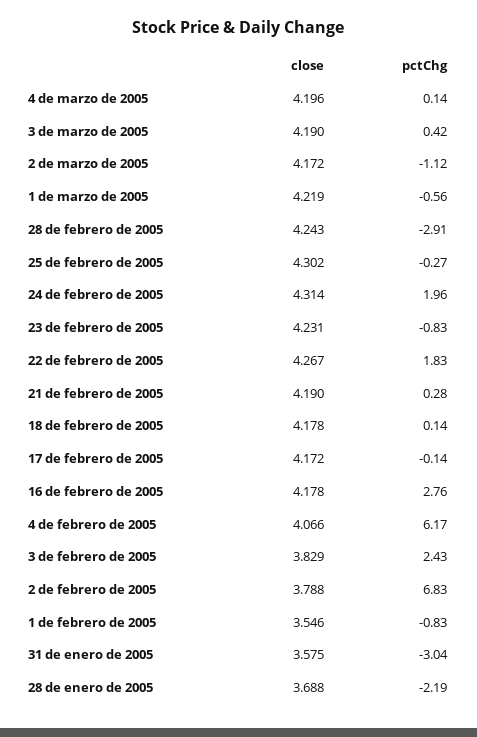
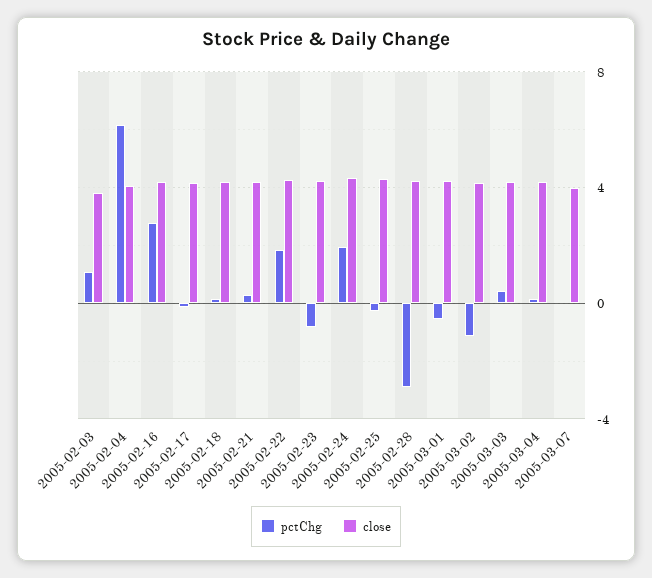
pctChg, 3 de febrero de 2005: 2.43 -> 1
close, 2 de febrero de 2005: 3.788 -> none
pctChg, 2 de febrero de 2005: 6.83 -> none
close, 1 de febrero de 2005: 3.546 -> none
pctChg, 1 de febrero de 2005: -0.83 -> none
close, 31 de enero de 2005: 3.575 -> none
pctChg, 31 de enero de 2005: -3.04 -> none
close, 28 de enero de 2005: 3.688 -> none
pctChg, 28 de enero de 2005: -2.19 -> none
pctChg, 2005-03-07: none -> 0
close, 2005-03-07: none -> 4

